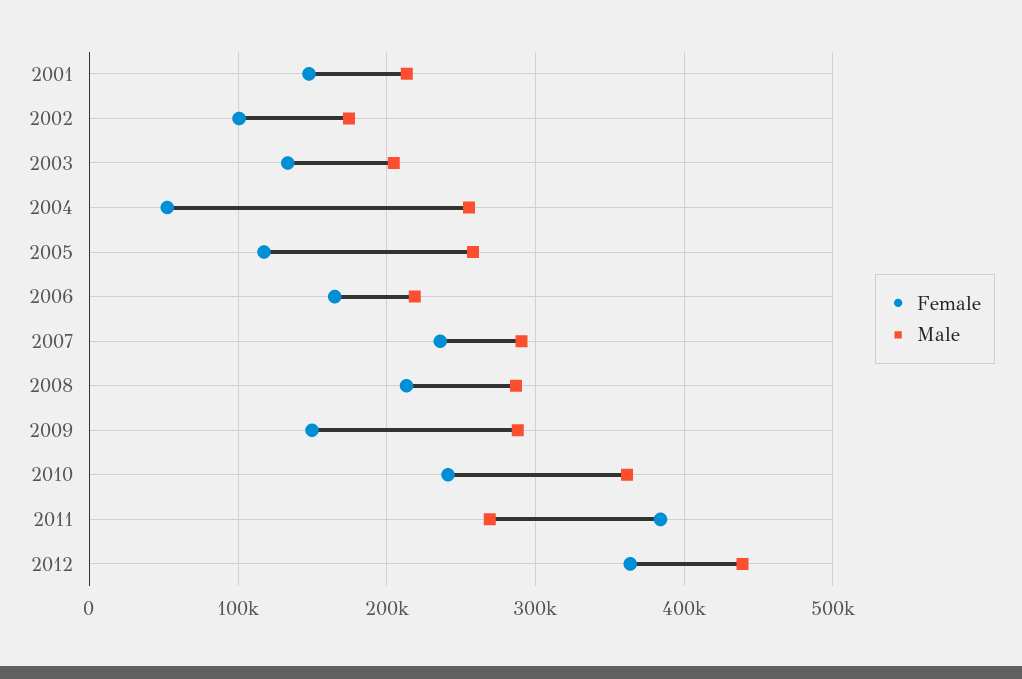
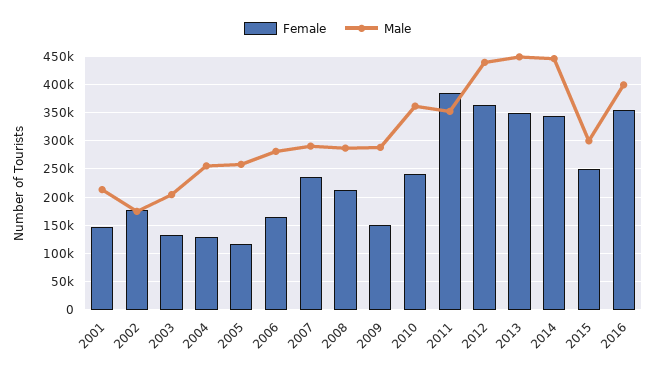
Female, 2002: 100000 -> 175000
Female, 2004: 50000 -> 125000
Male, 2006: 220000 -> 275000
Male, 2011: 270000 -> 350000
Female, 2013: none -> 350000
Male, 2013: none -> 450000
Female, 2014: none -> 350000
Male, 2014: none -> 450000
Female, 2015: none -> 250000
Male, 2015: none -> 300000
Female, 2016: none -> 350000
Male, 2016: none -> 400000

